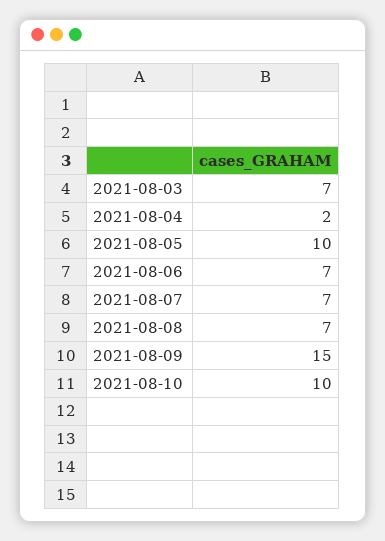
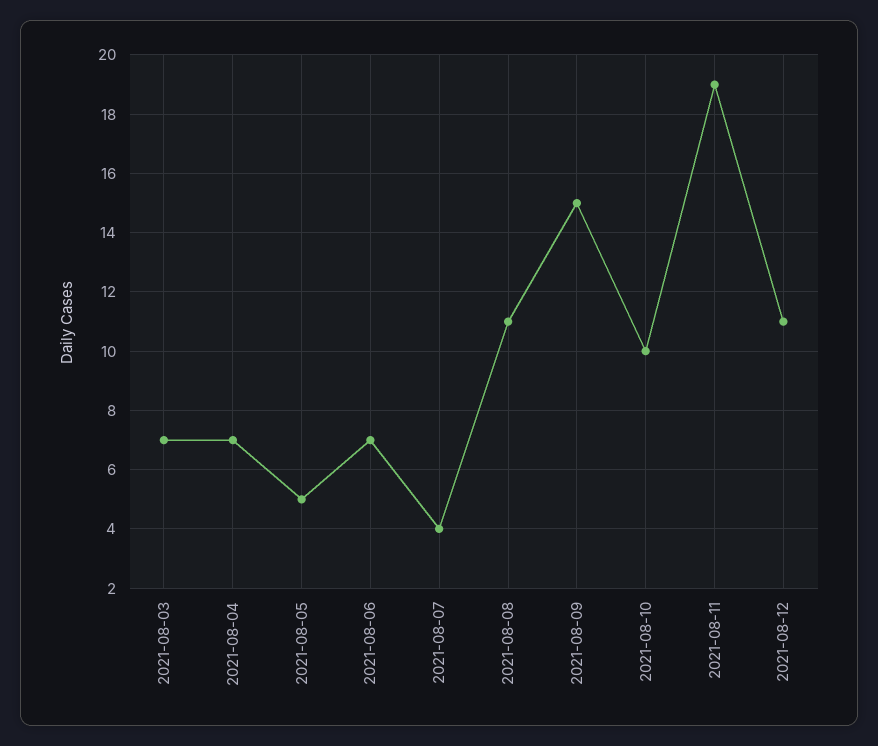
2021-08-04: 2 -> 7
2021-08-05: 10 -> 5
2021-08-07: 7 -> 4
2021-08-08: 7 -> 11
2021-08-11: none -> 19
2021-08-12: none -> 11

